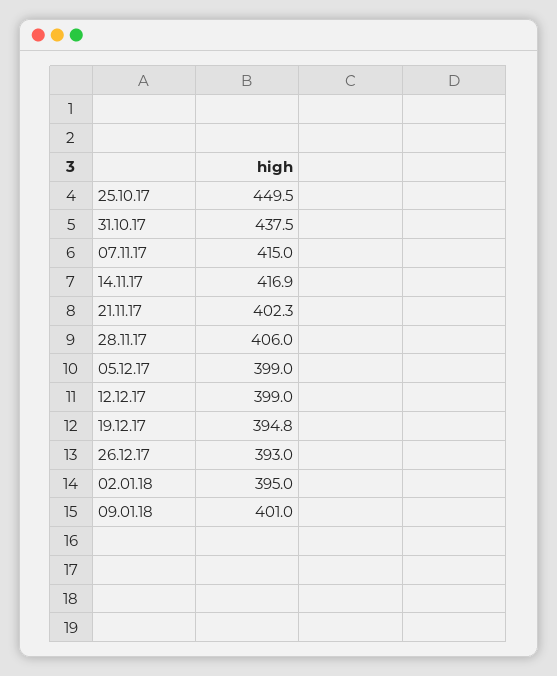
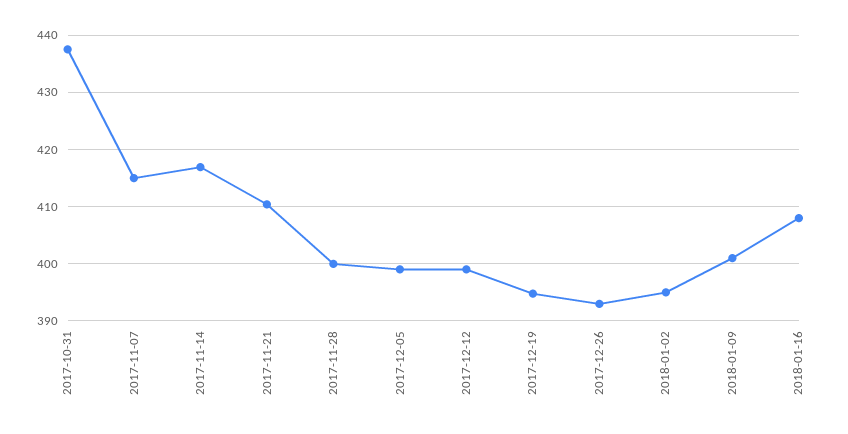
25.10.17: 449.5 -> none
21.11.17: 402.3 -> 410
28.11.17: 406 -> 400
2018-01-16: none -> 408

